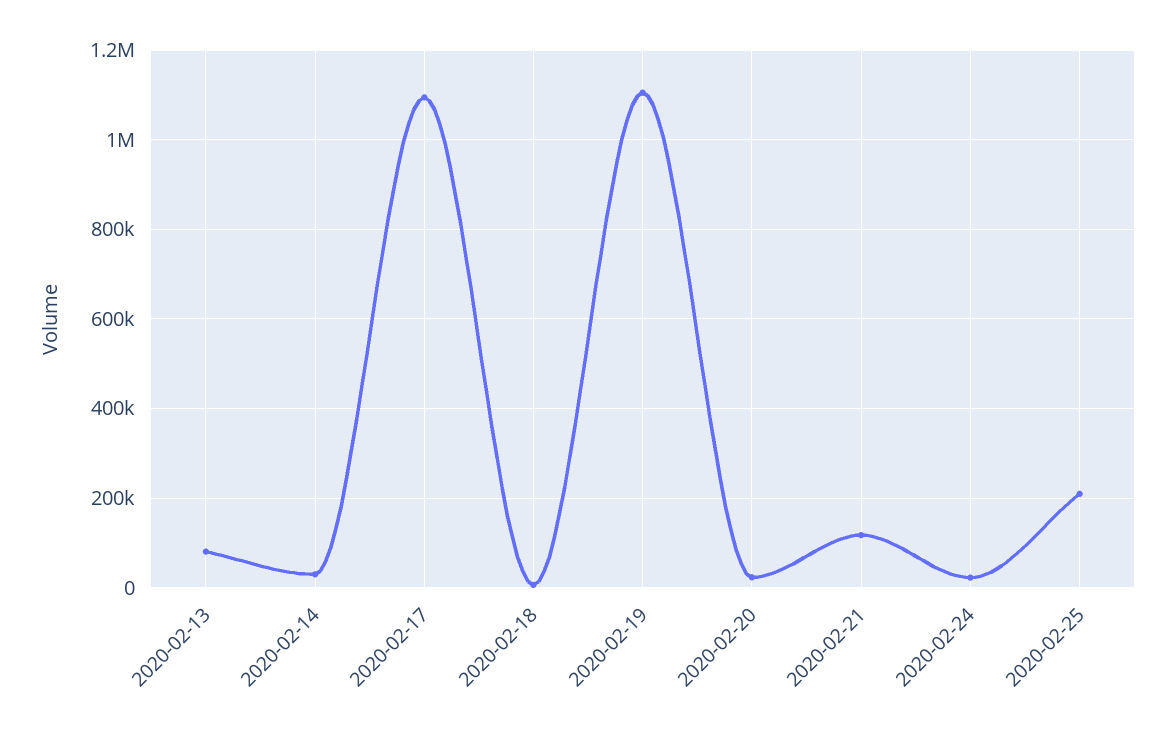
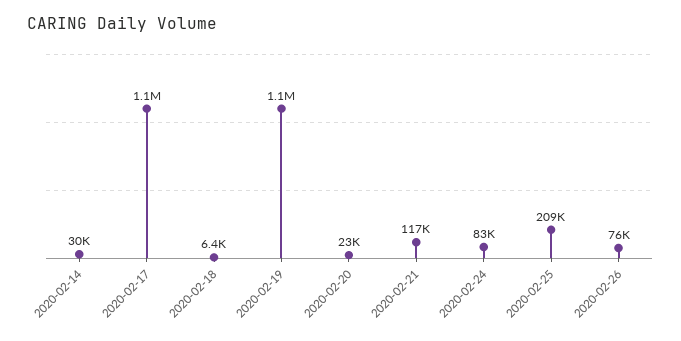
2020-02-13: 80000 -> none
2020-02-24: 20000 -> 83000
2020-02-26: none -> 76000

